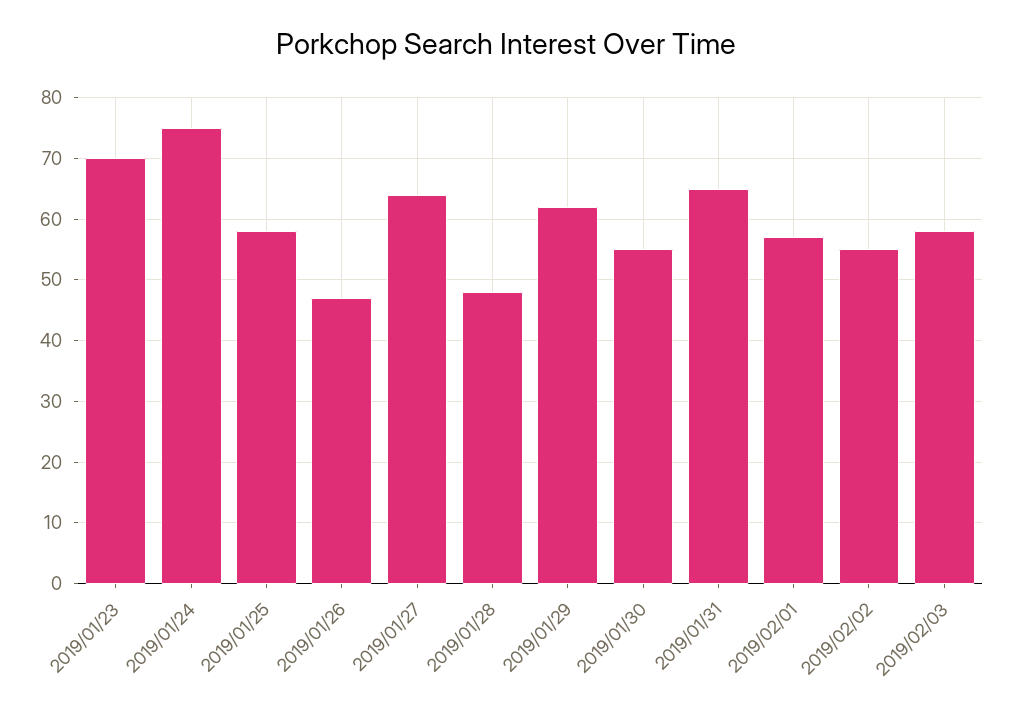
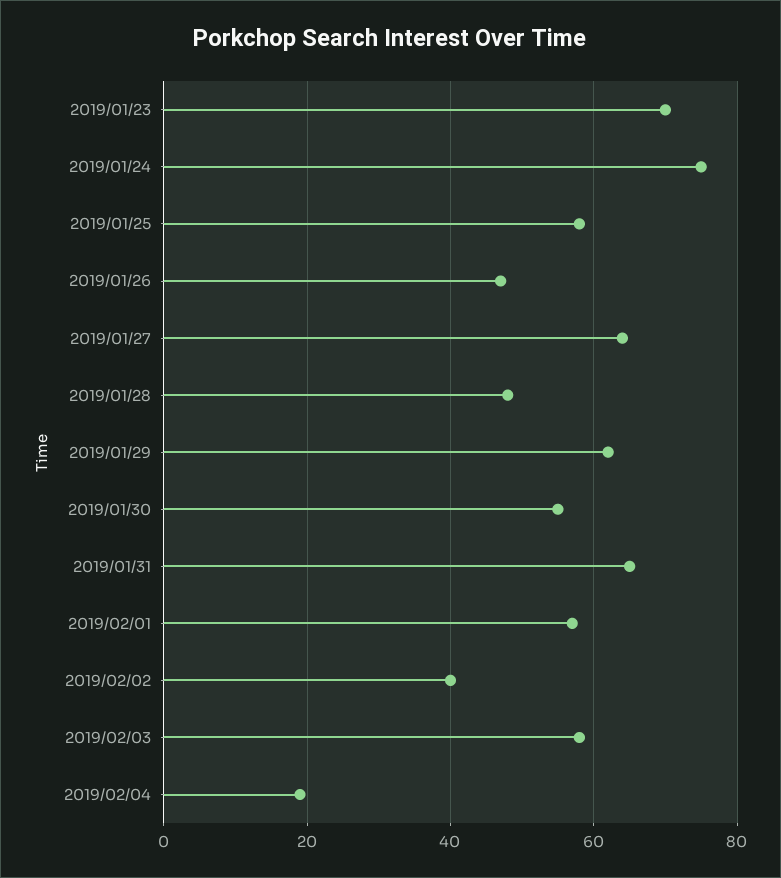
2019/02/02: 55 -> 40
2019/02/04: none -> 20

